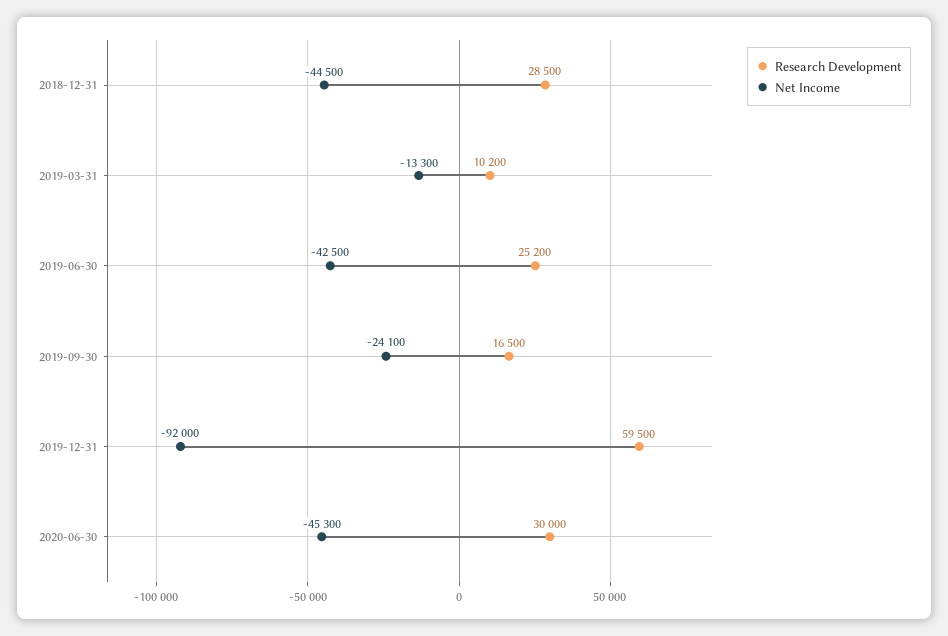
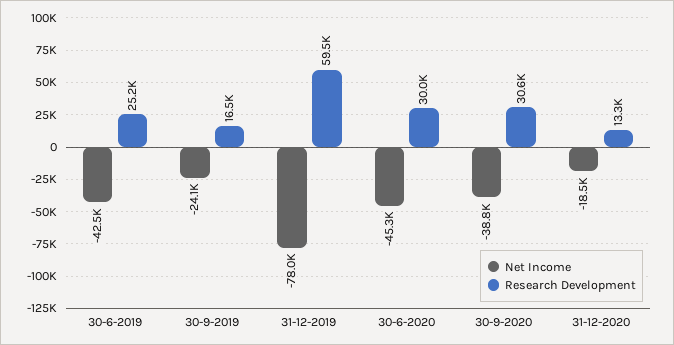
Research Development, 2018-12-31: 28500 -> none
Net Income, 2018-12-31: -44500 -> none
Research Development, 2019-03-31: 10200 -> none
Net Income, 2019-03-31: -13300 -> none
Net Income, 2019-12-31: -92000 -> -78000
Net Income, 30-9-2020: none -> -38800
Research Development, 30-9-2020: none -> 30600
Net Income, 31-12-2020: none -> -18500
Research Development, 31-12-2020: none -> 13300

